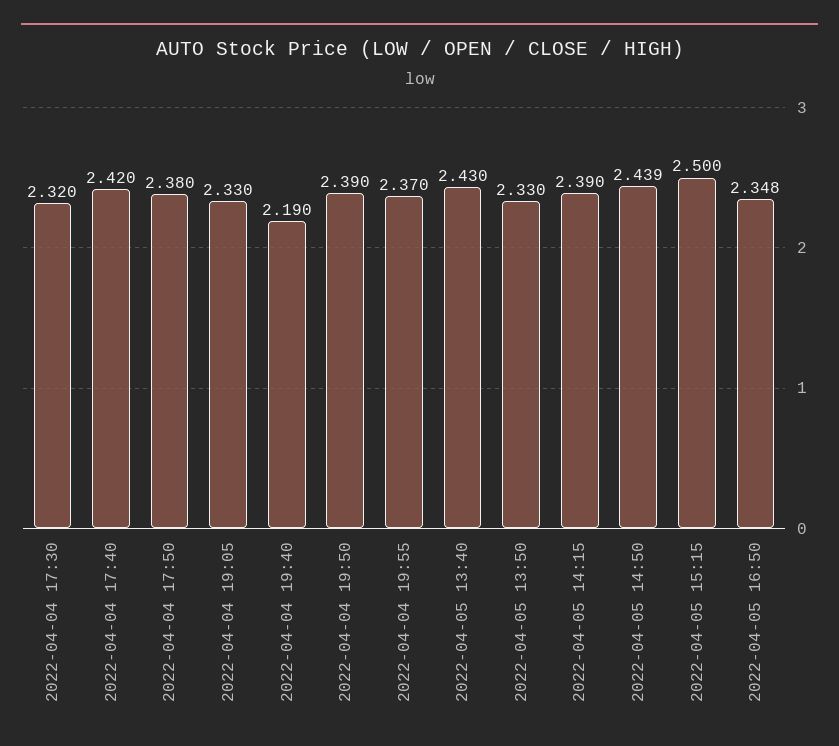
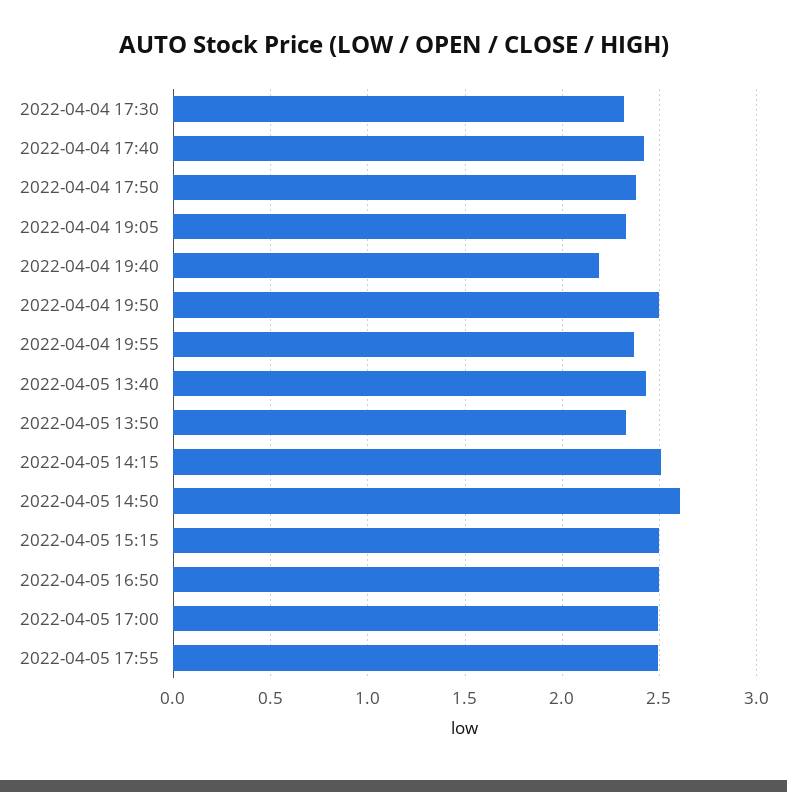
2022-04-04 19:50: 2.39 -> 2.5
2022-04-05 14:15: 2.39 -> 2.5
2022-04-05 14:50: 2.439 -> 2.6
2022-04-05 16:50: 2.348 -> 2.5
2022-04-05 17:00: none -> 2.5
2022-04-05 17:55: none -> 2.5

